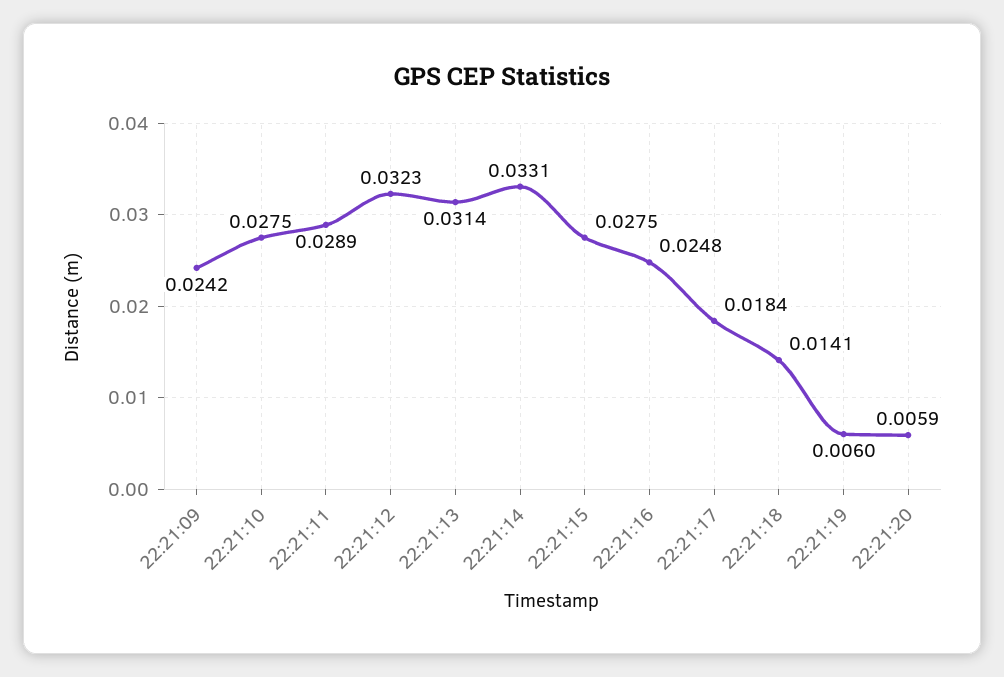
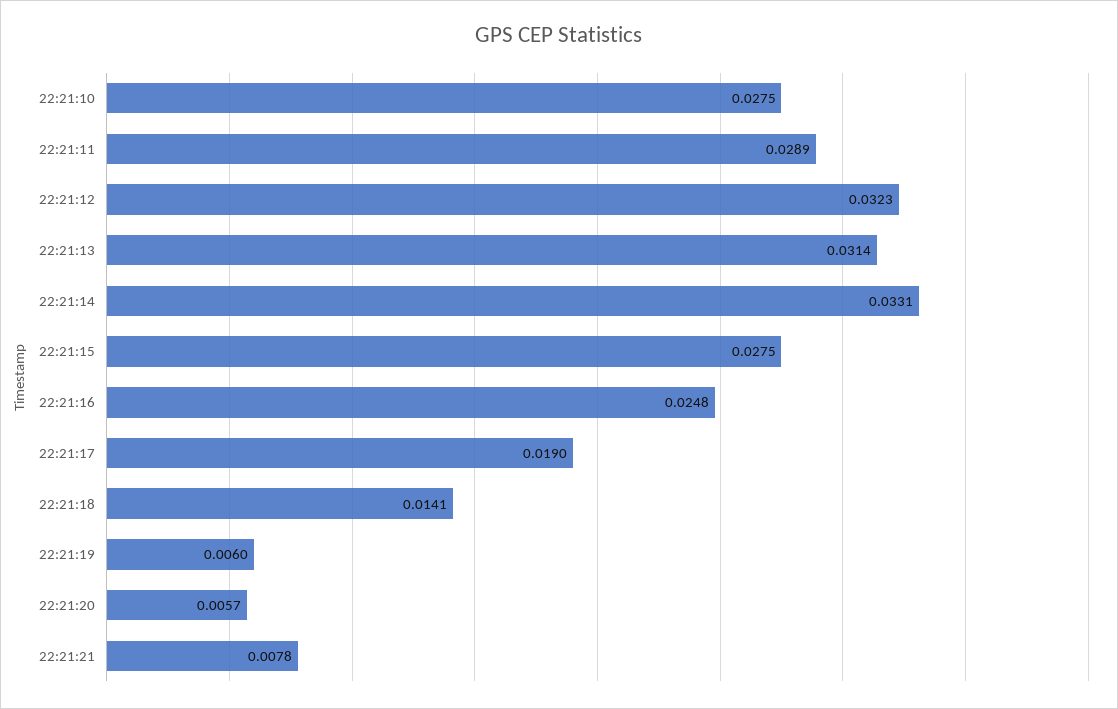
22:21:09: 0.0242 -> none
22:21:17: 0.0184 -> 0.019
22:21:20: 0.0059 -> 0.0057
22:21:21: none -> 0.0078

